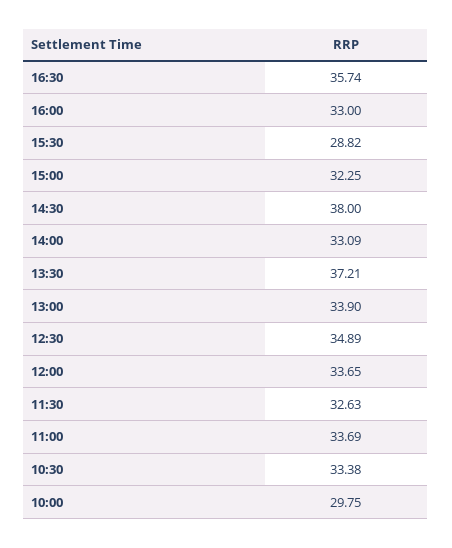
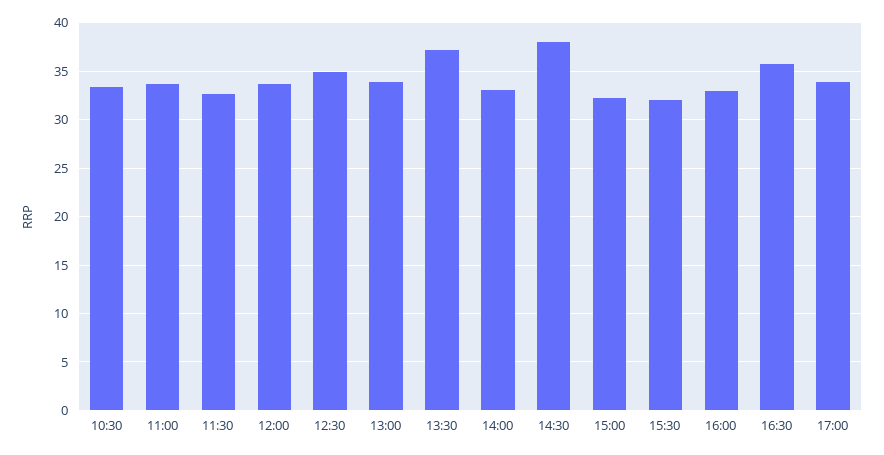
15:30: 28.82 -> 32
10:00: 29.75 -> none
17:00: none -> 34

